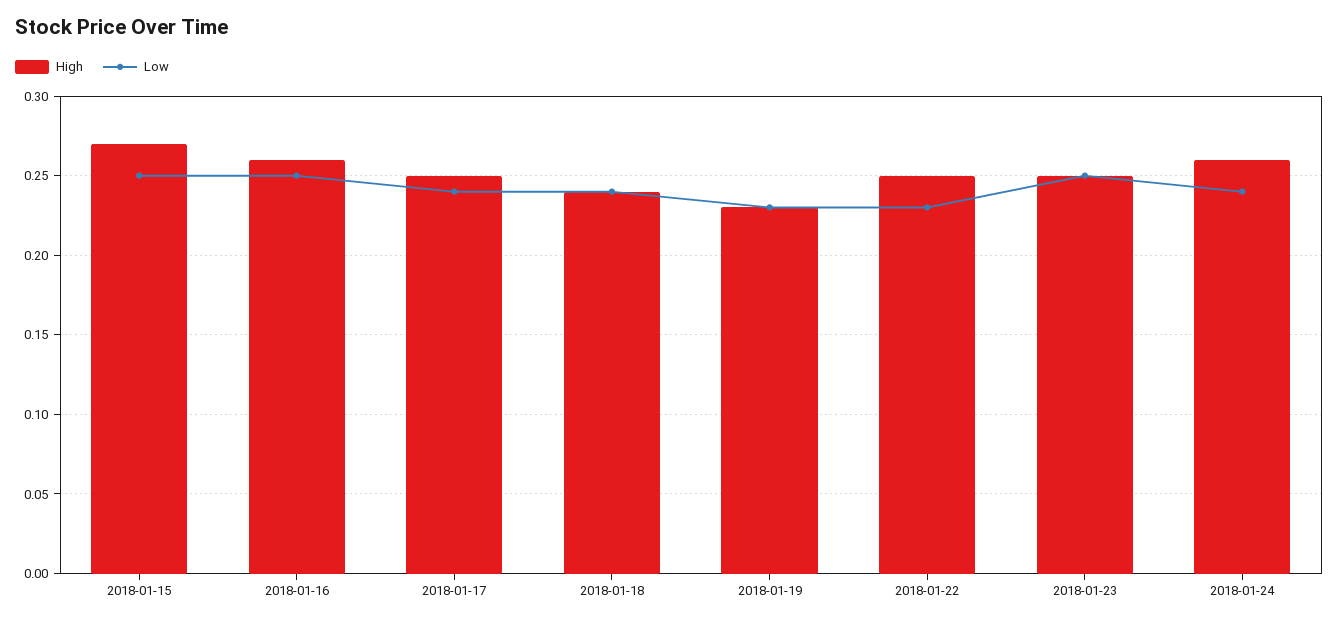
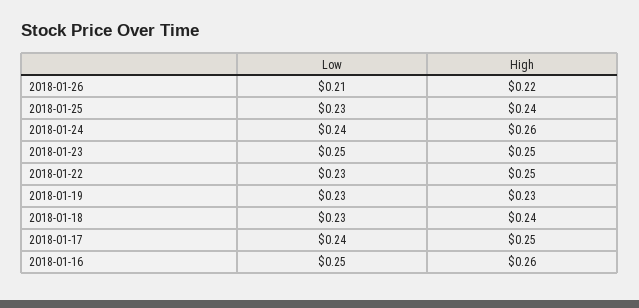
High, 2018-01-15: 0.27 -> none
Low, 2018-01-15: 0.25 -> none
Low, 2018-01-18: 0.24 -> 0.23
Low, 2018-01-26: none -> 0.21
High, 2018-01-26: none -> 0.22
Low, 2018-01-25: none -> 0.23
High, 2018-01-25: none -> 0.24

